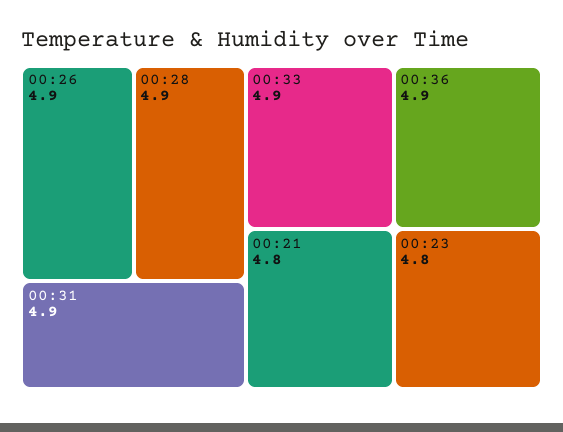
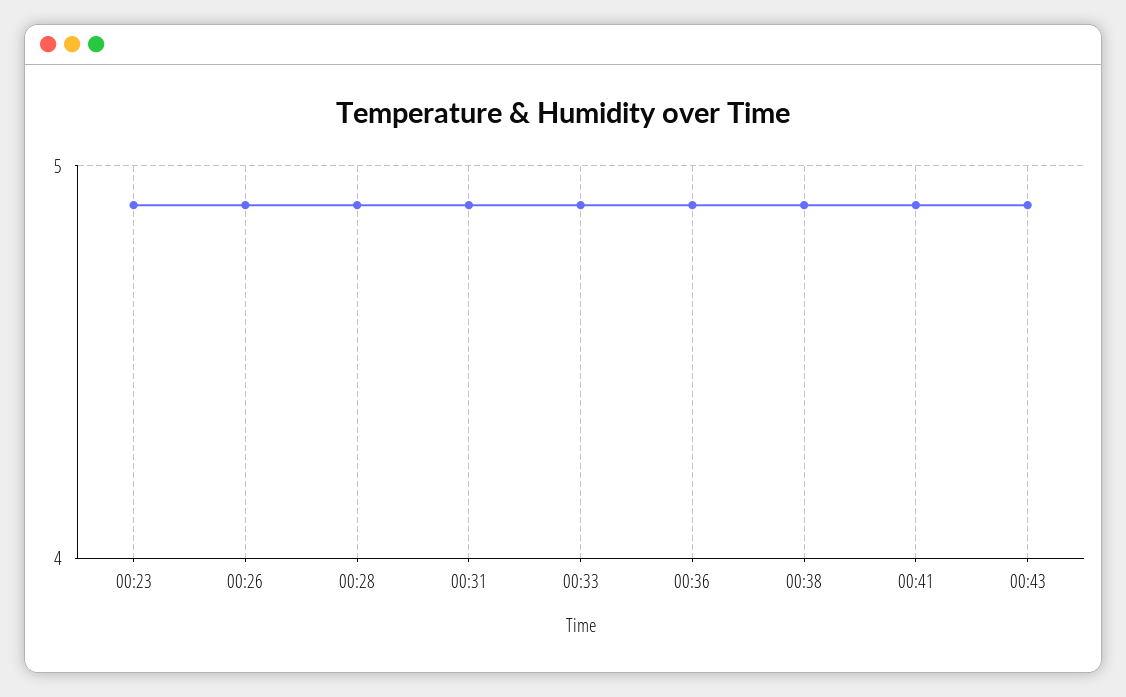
00:21: 4.8 -> none
00:23: 4.8 -> 4.9
00:38: none -> 4.9
00:41: none -> 4.9
00:43: none -> 4.9

